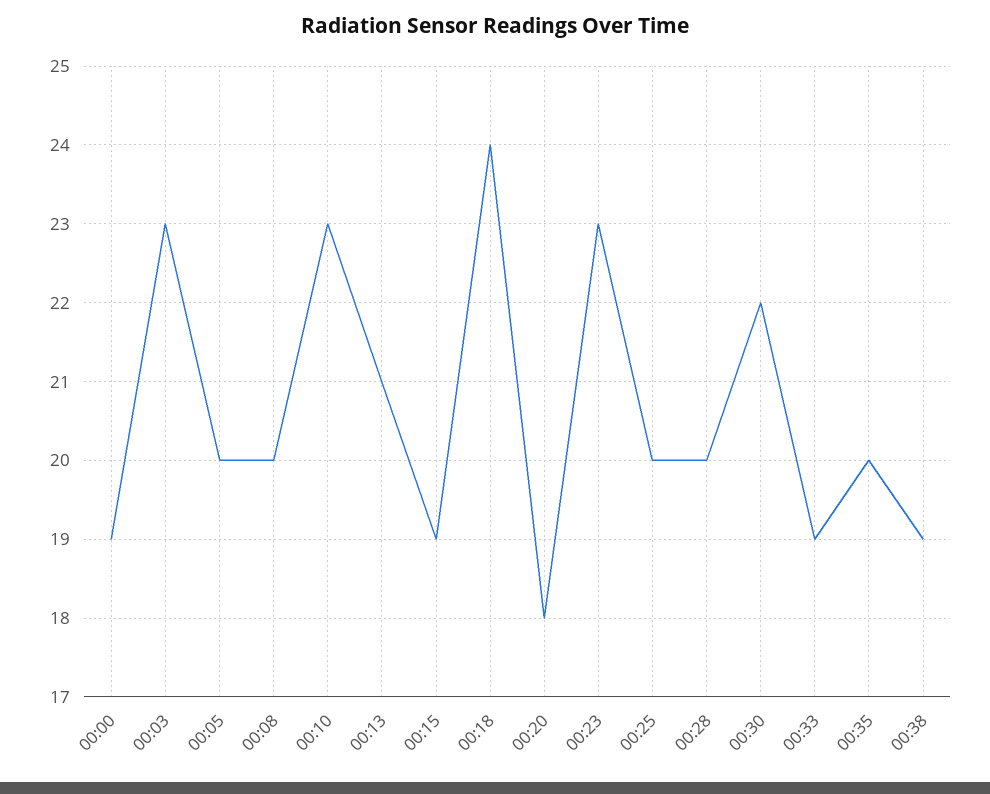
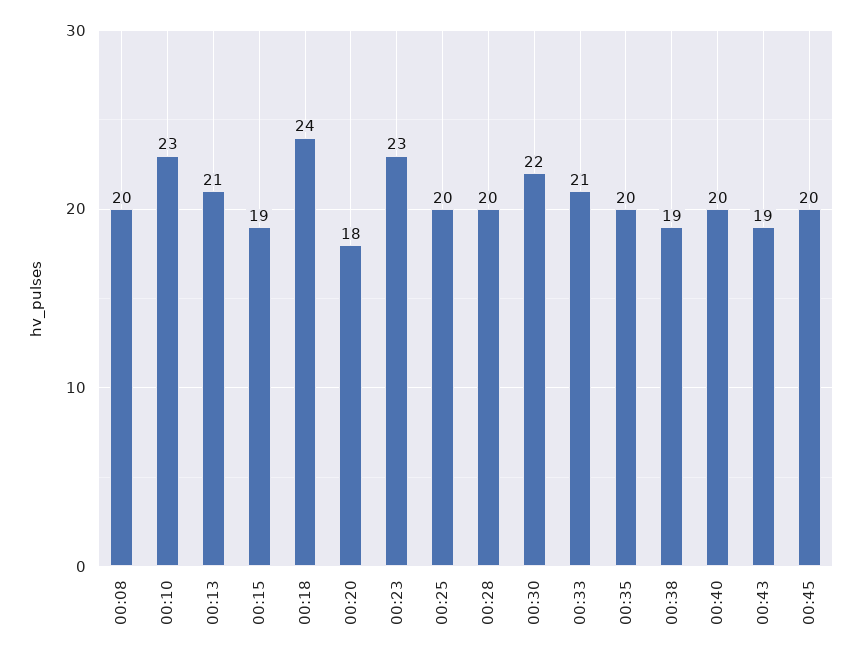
00:00: 19 -> none
00:03: 23 -> none
00:05: 20 -> none
00:33: 19 -> 21
00:40: none -> 20
00:43: none -> 19
00:45: none -> 20

